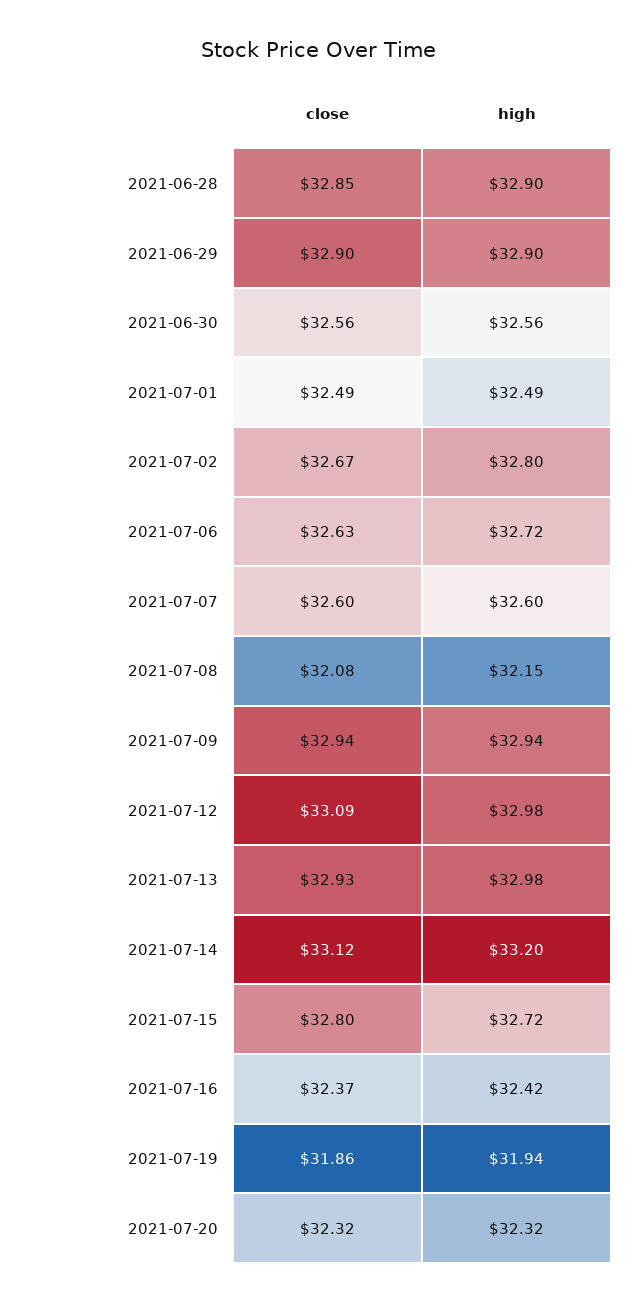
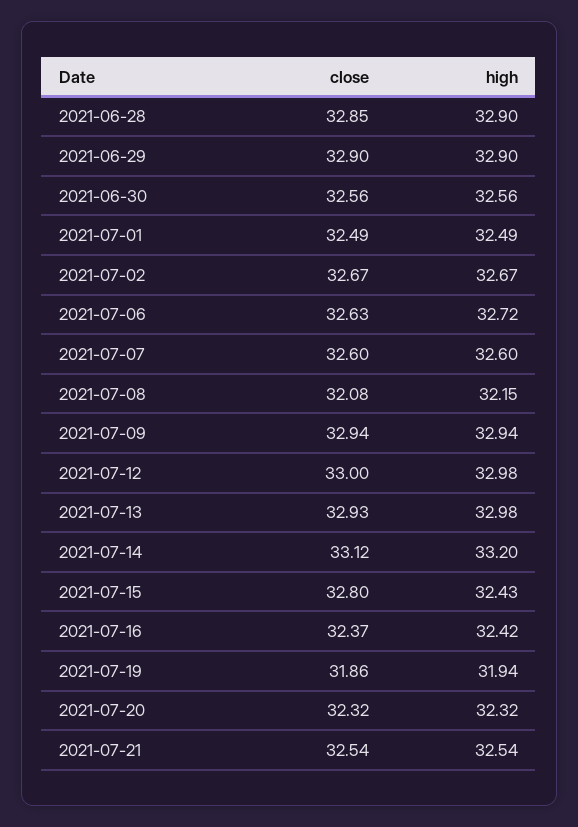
high, 2021-07-02: 32.8 -> 32.67
close, 2021-07-12: 33.09 -> 33
high, 2021-07-15: 32.72 -> 32.43
close, 2021-07-21: none -> 32.54
high, 2021-07-21: none -> 32.54

